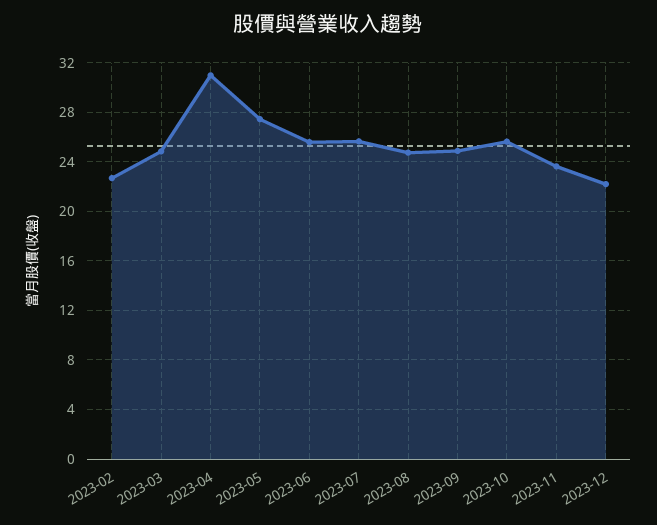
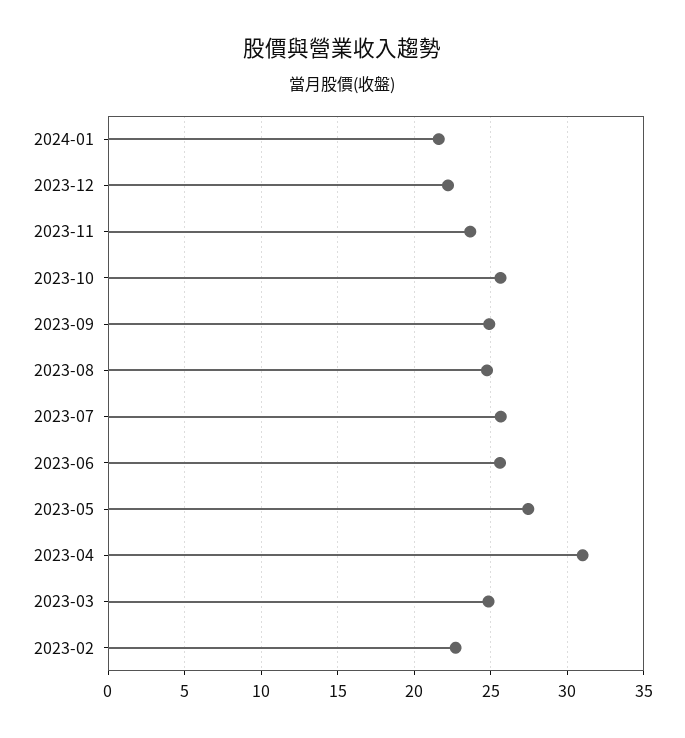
2024-01: none -> 21.5

